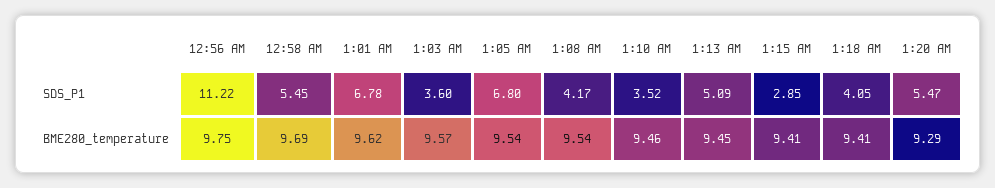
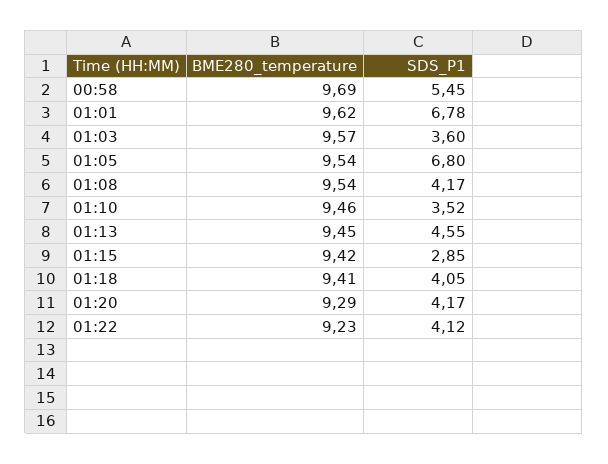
12:56 AM, SDS_P1: 11.22 -> none
1:13 AM, SDS_P1: 5.09 -> 4.55
1:20 AM, SDS_P1: 5.47 -> 4.17
12:56 AM, BME280_temperature: 9.75 -> none
1:15 AM, BME280_temperature: 9.41 -> 9.42
01:22, BME280_temperature: none -> 9.23
01:22, SDS_P1: none -> 4.12

